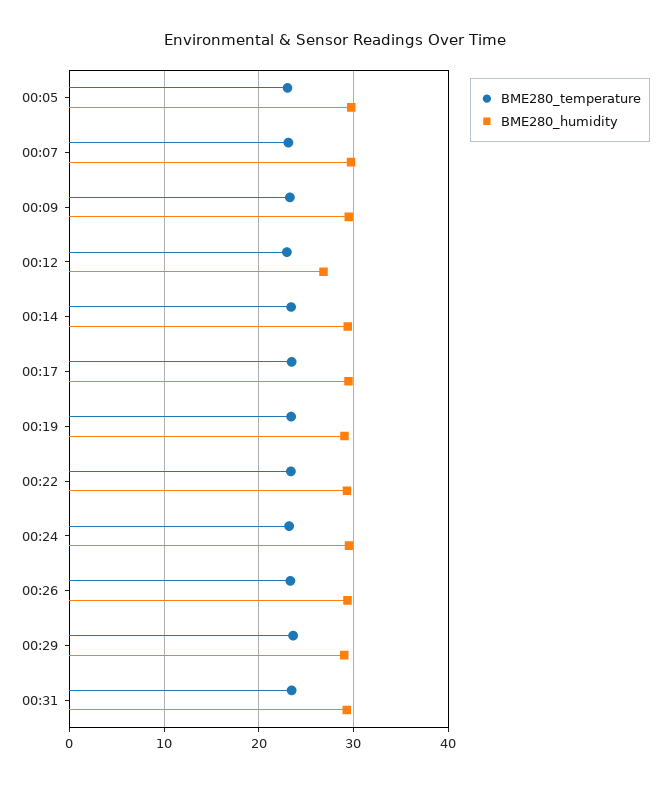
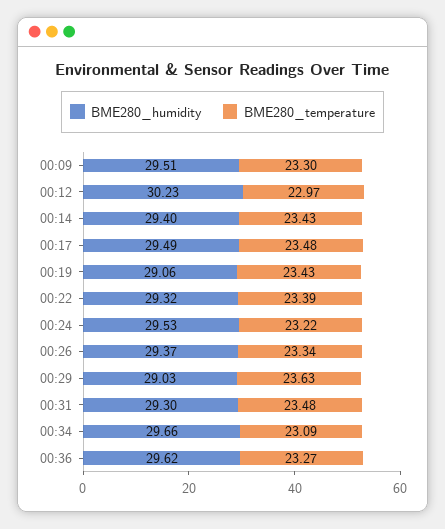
BME280_temperature, 00:05: 23 -> none
BME280_humidity, 00:05: 30 -> none
BME280_temperature, 00:07: 23 -> none
BME280_humidity, 00:07: 30 -> none
BME280_humidity, 00:12: 27 -> 30.23
BME280_humidity, 00:34: none -> 29.66
BME280_temperature, 00:34: none -> 23.09
BME280_humidity, 00:36: none -> 29.62
BME280_temperature, 00:36: none -> 23.27

